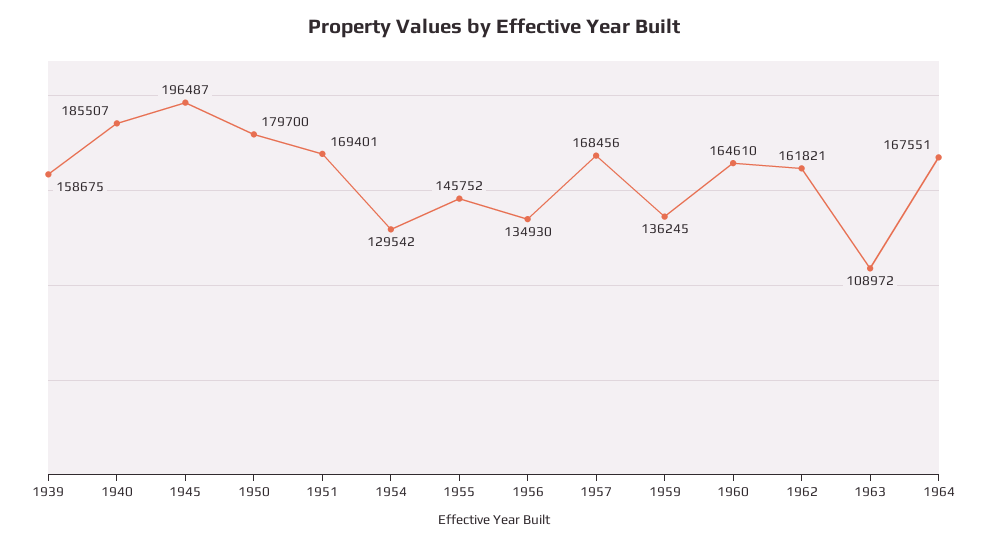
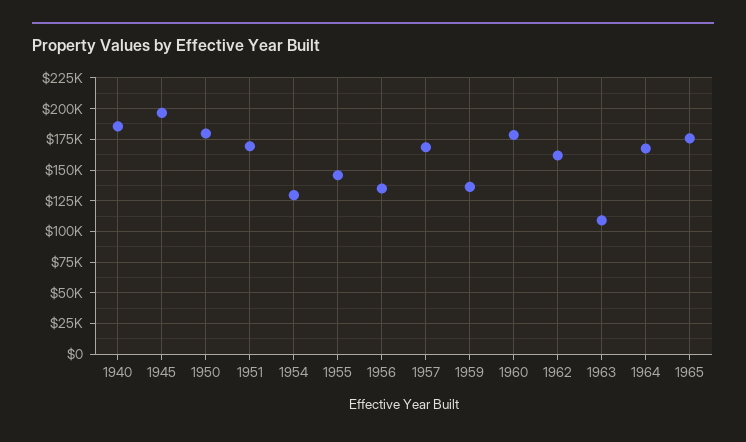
1939: 158675 -> none
1960: 164610 -> 180000
1965: none -> 175000

